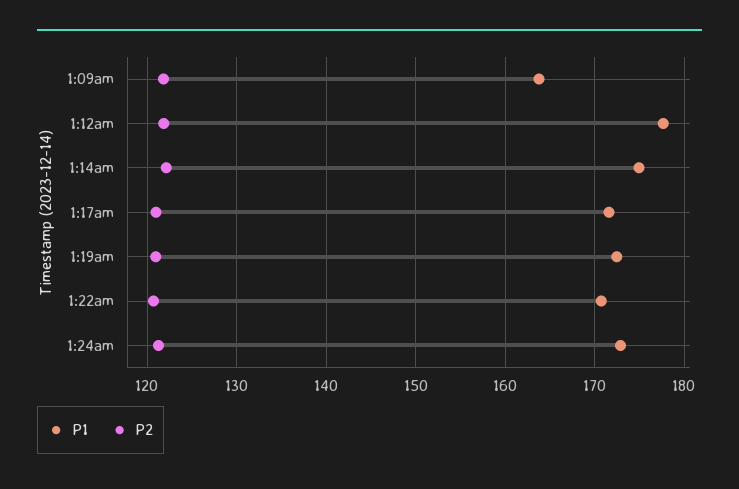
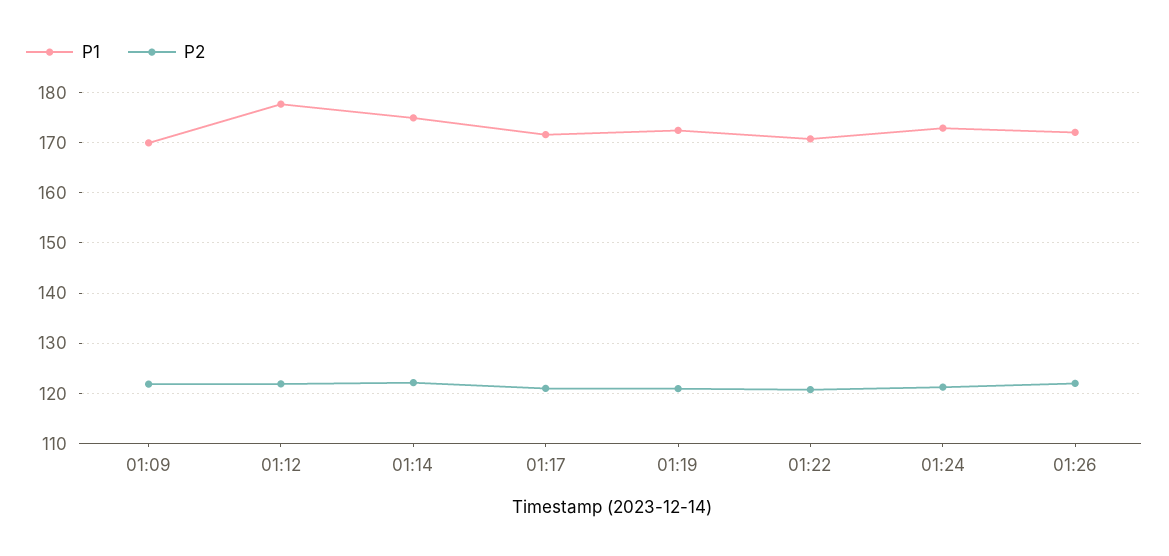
P1, 1:09am: 164 -> 170
P1, 01:26: none -> 172
P2, 01:26: none -> 122

